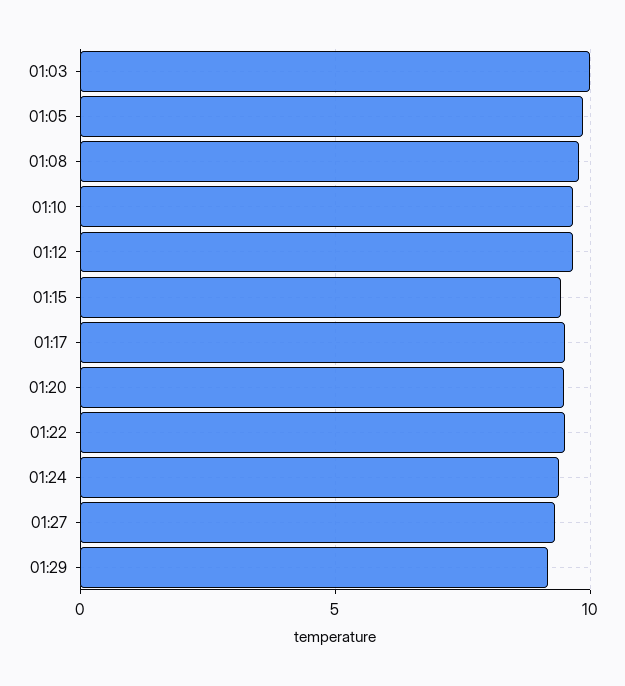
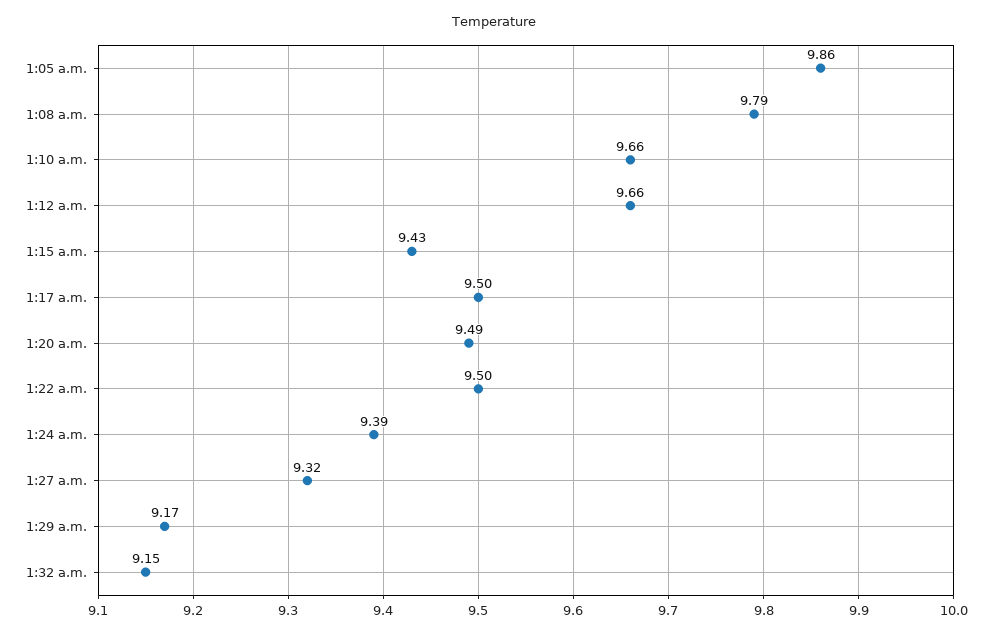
01:03: 10 -> none
1:32 a.m.: none -> 9.15

